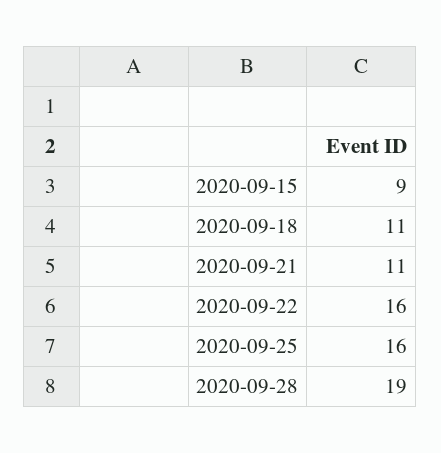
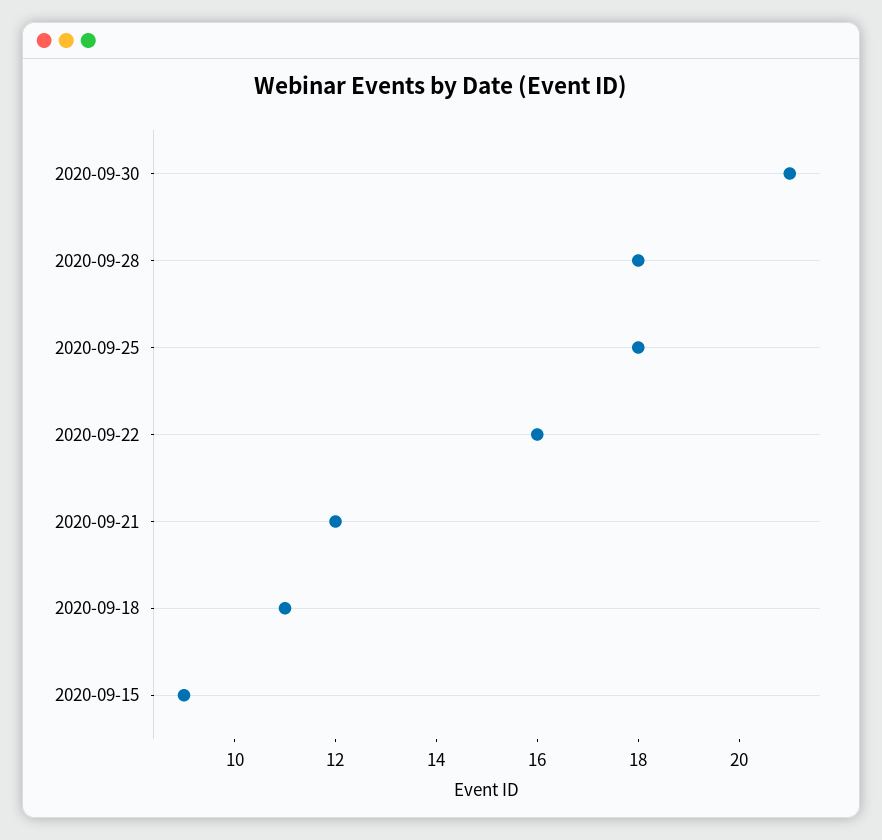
2020-09-21: 11 -> 12
2020-09-25: 16 -> 18
2020-09-28: 19 -> 18
2020-09-30: none -> 21

